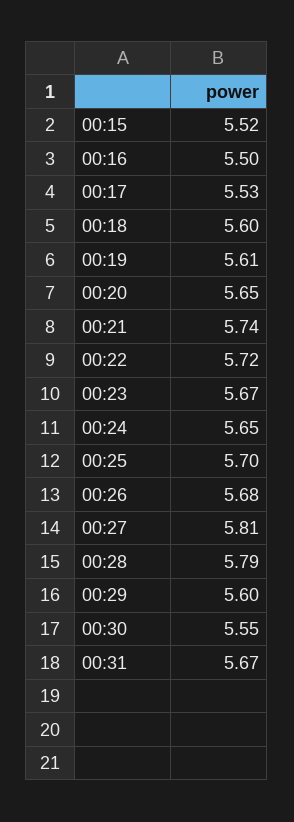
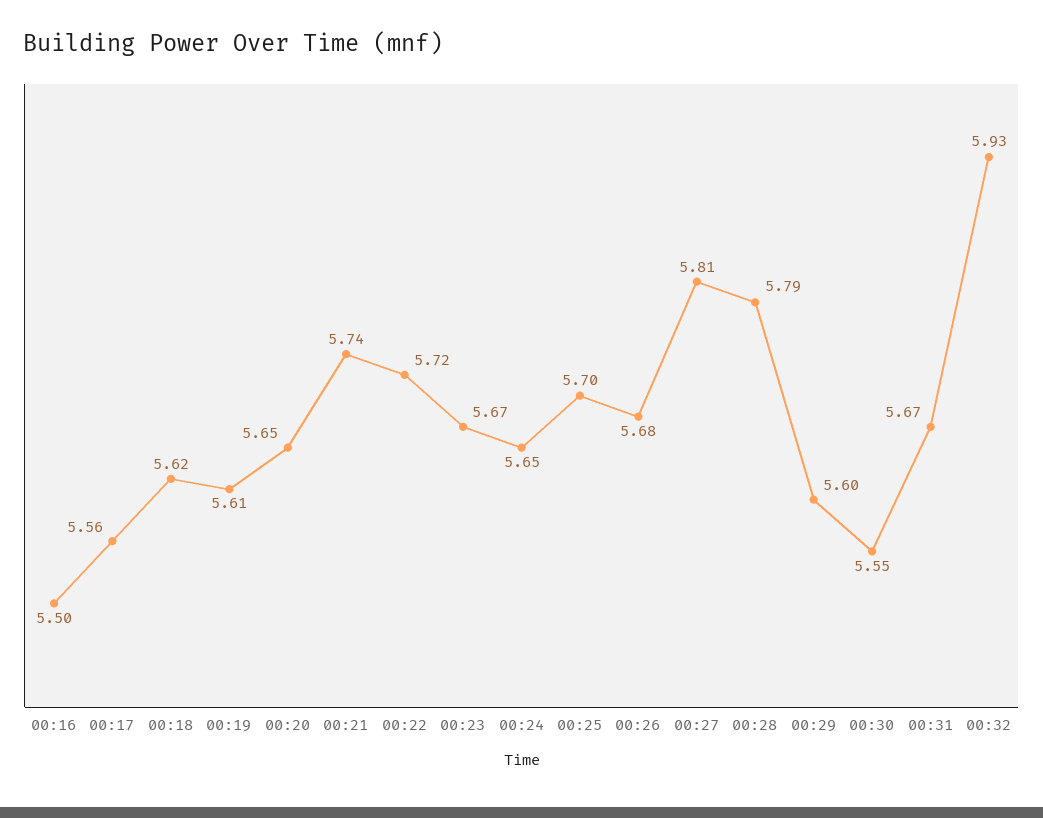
00:15: 5.52 -> none
00:17: 5.53 -> 5.56
00:18: 5.6 -> 5.62
00:32: none -> 5.93

